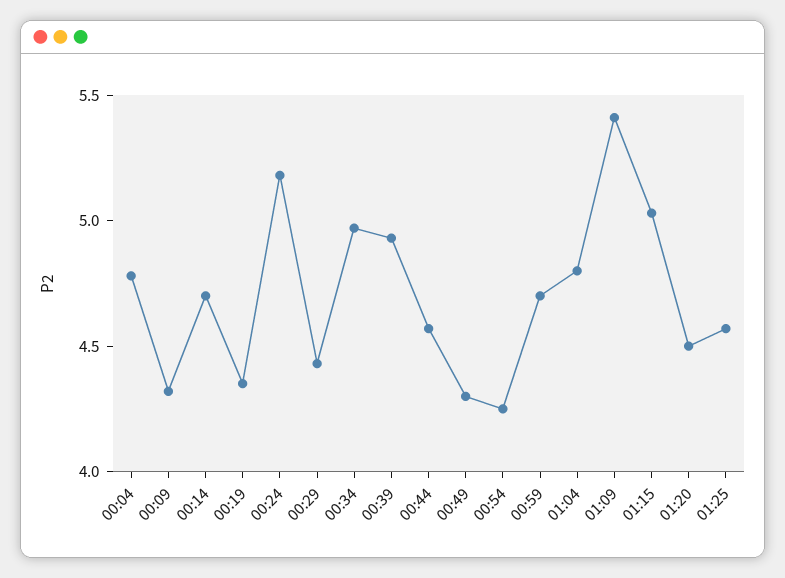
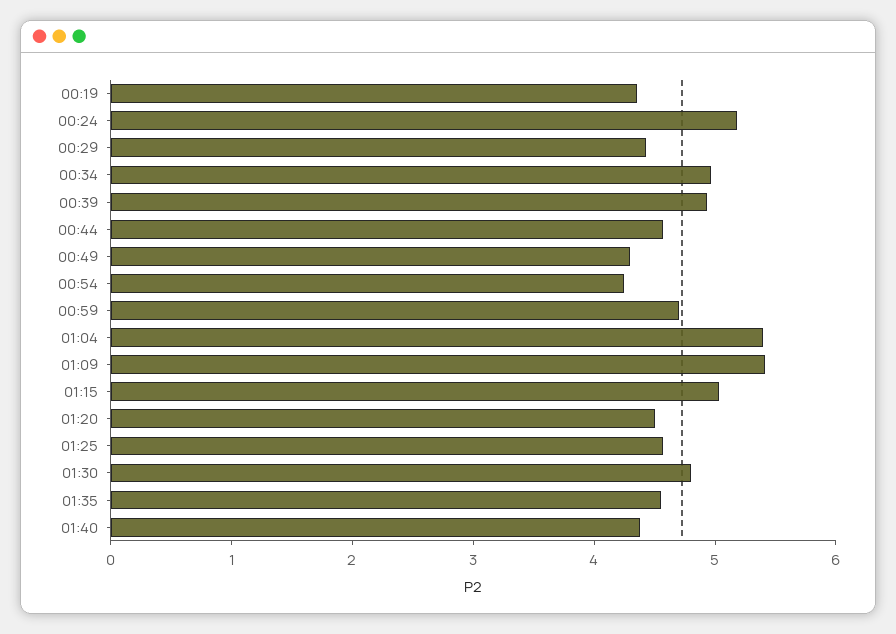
00:04: 4.8 -> none
00:09: 4.3 -> none
00:14: 4.7 -> none
01:04: 4.8 -> 5.4
01:30: none -> 4.8
01:35: none -> 4.6
01:40: none -> 4.4

